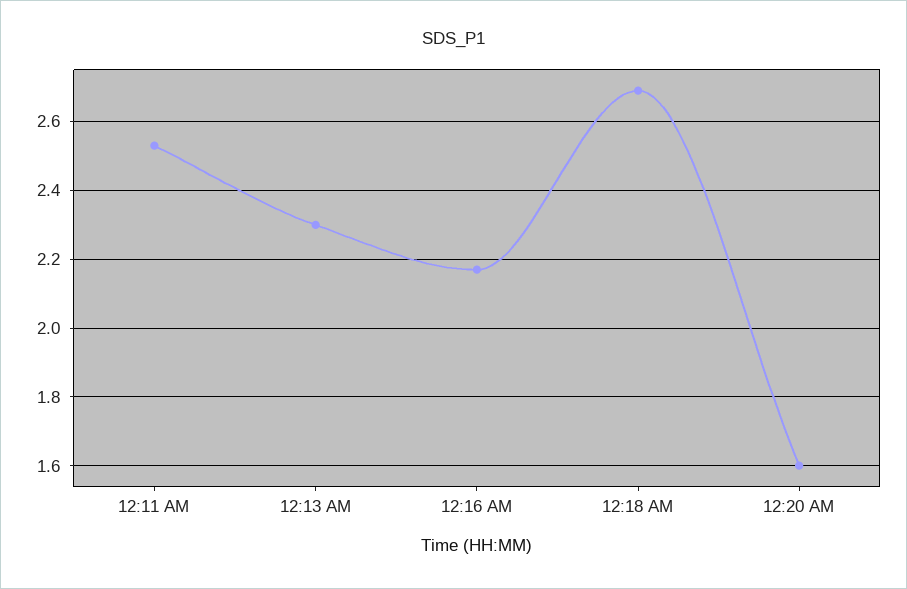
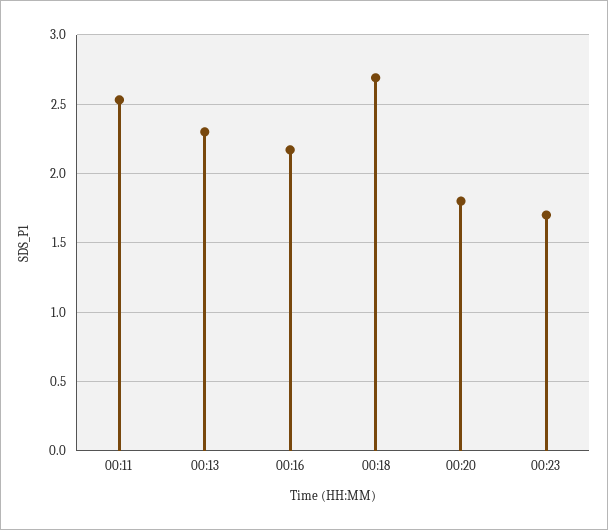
12:20 AM: 1.6 -> 1.8
00:23: none -> 1.7

